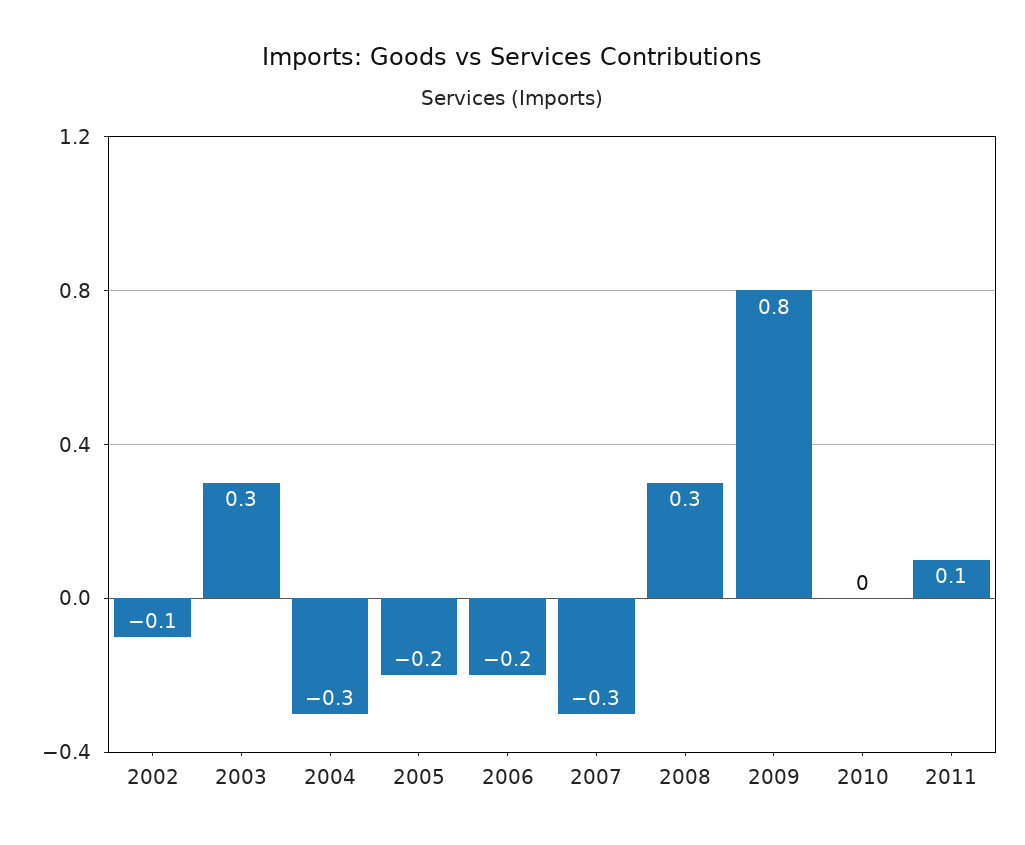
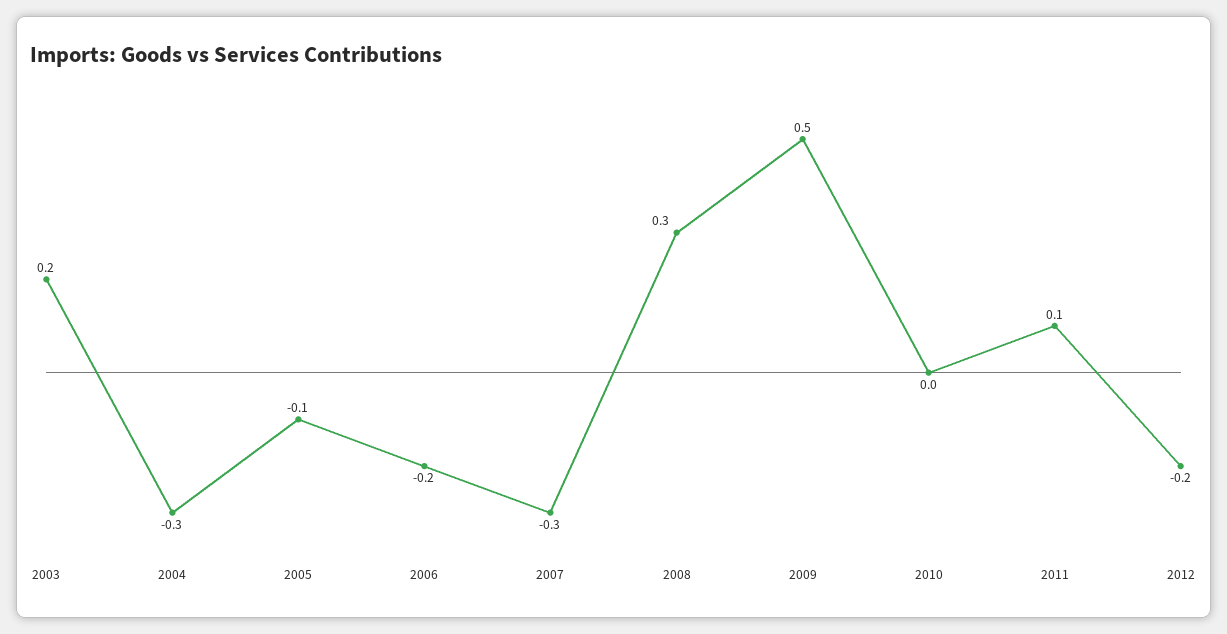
2002: -0.1 -> none
2003: 0.3 -> 0.2
2005: -0.2 -> -0.1
2009: 0.8 -> 0.5
2012: none -> -0.2

